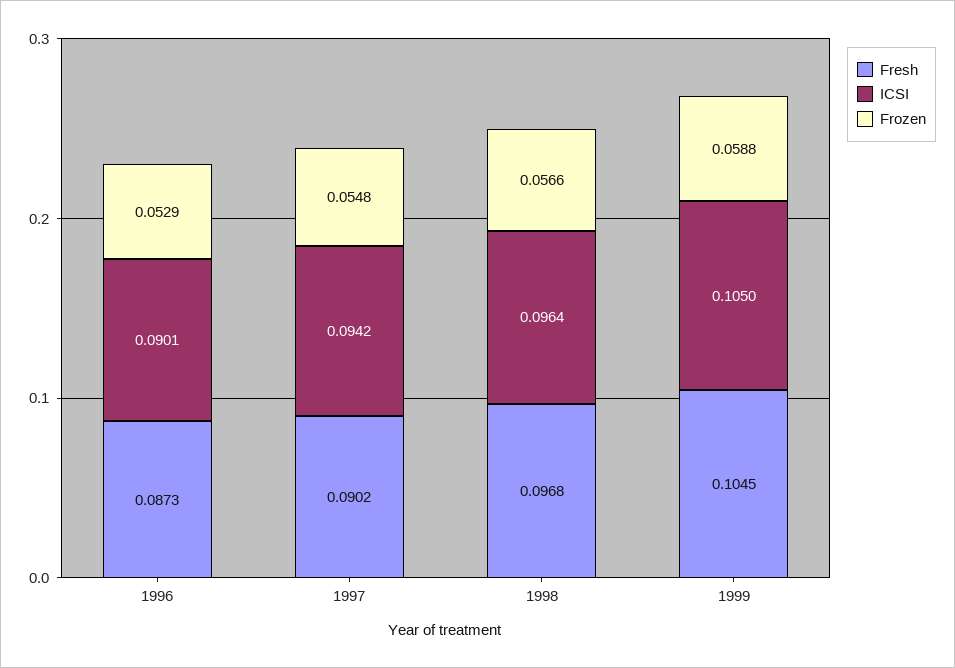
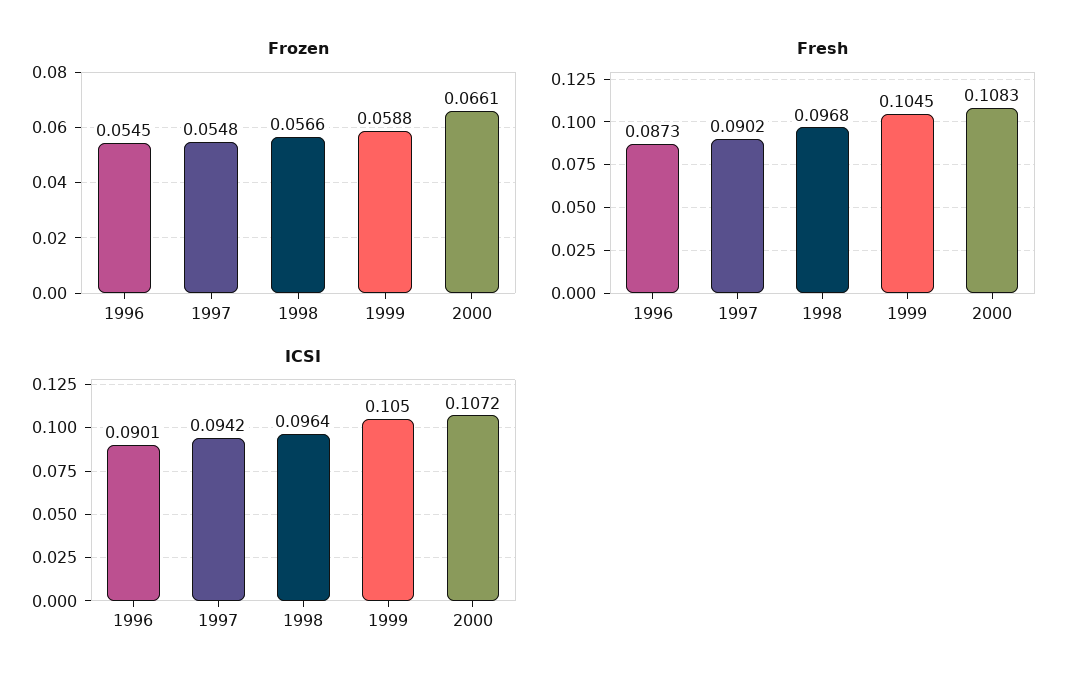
Frozen, 1996: 0.0529 -> 0.0545
Frozen, 2000: none -> 0.0661
Fresh, 2000: none -> 0.1083
ICSI, 2000: none -> 0.1072

